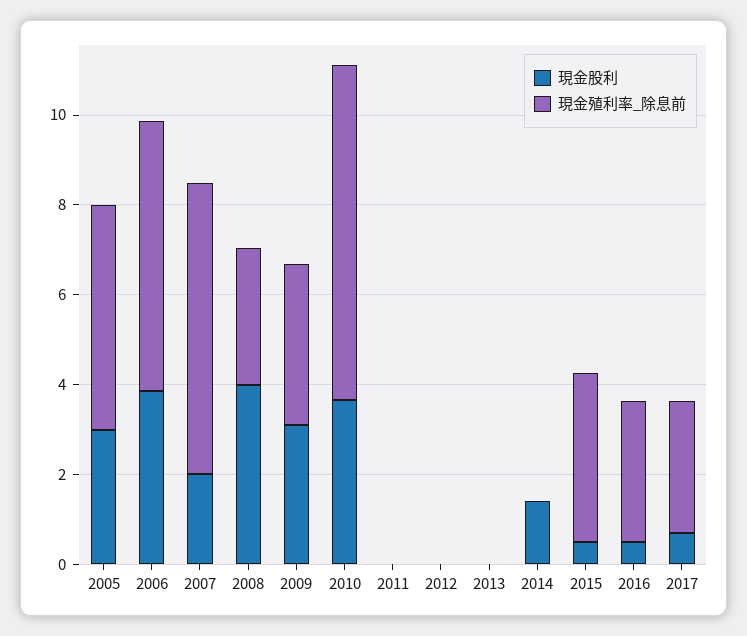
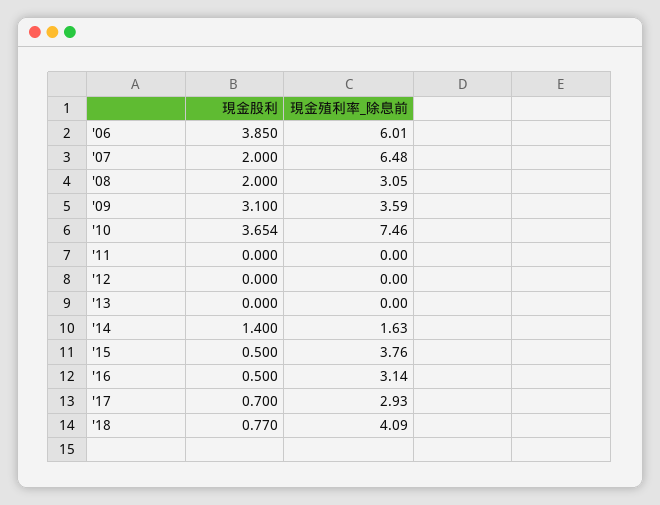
現金股利, 2005: 3 -> none
現金殖利率_除息前, 2005: 5 -> none
現金股利, 2008: 4 -> 2
現金殖利率_除息前, 2014: 0 -> 1.63
現金股利, '18: none -> 0.77
現金殖利率_除息前, '18: none -> 4.09

